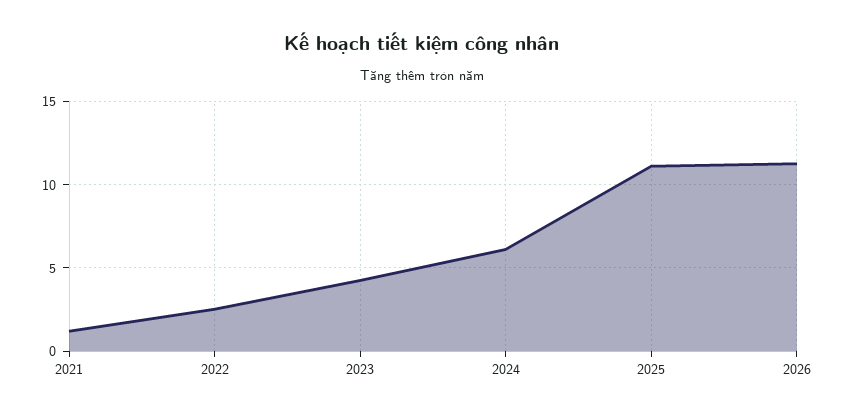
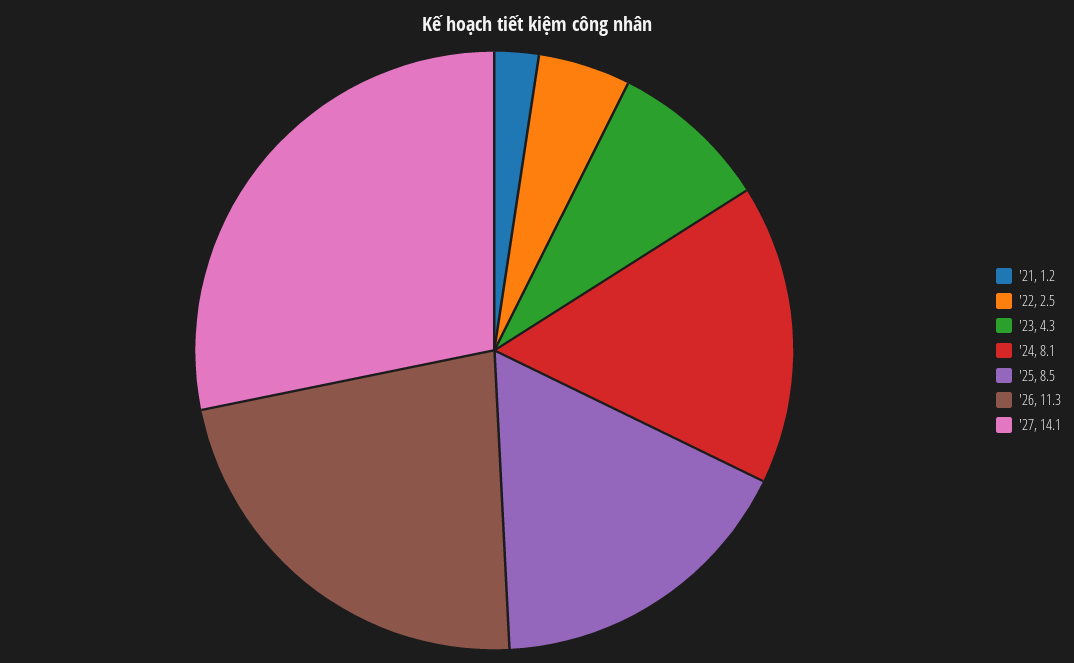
2024: 6 -> 8.1
2025: 11 -> 8.5
'27: none -> 14.1

